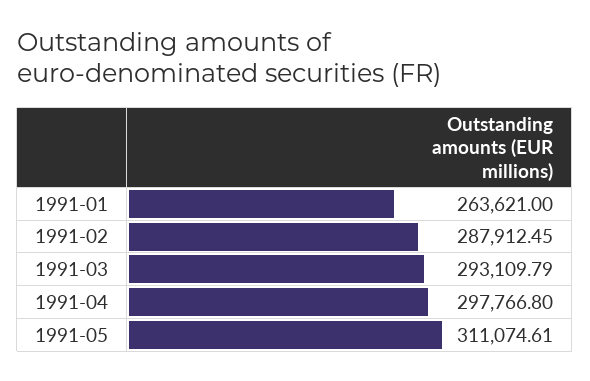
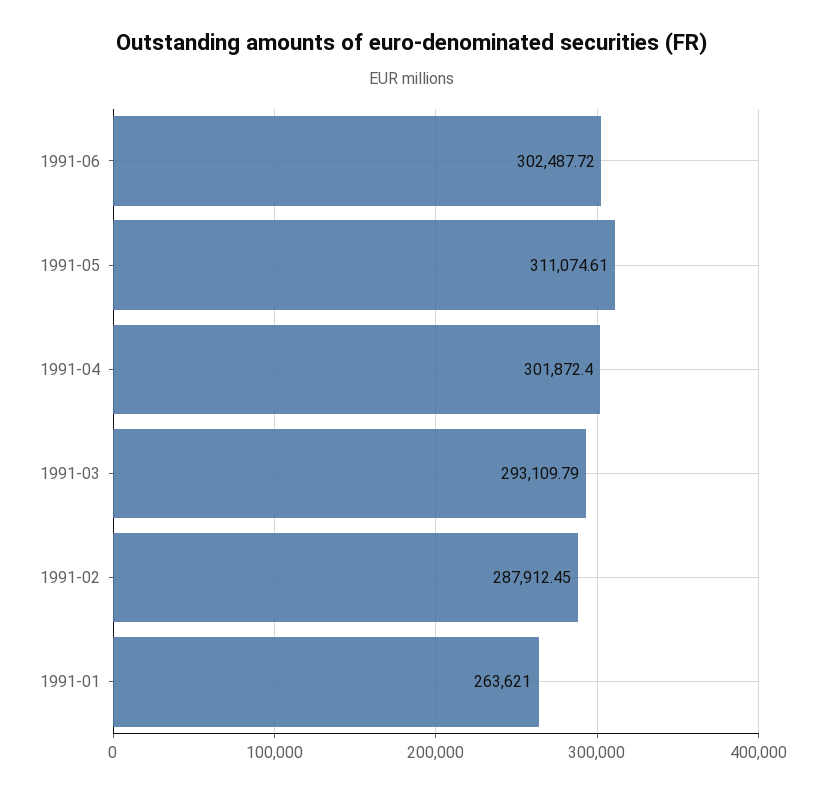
1991-04: 297766.8 -> 301872.4
1991-06: none -> 302487.72

